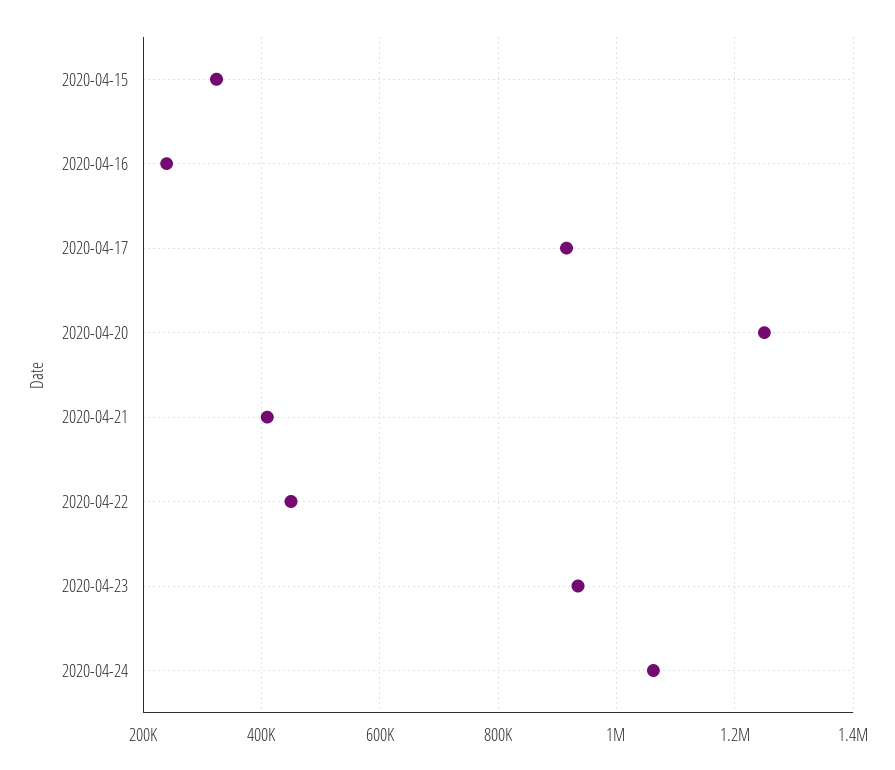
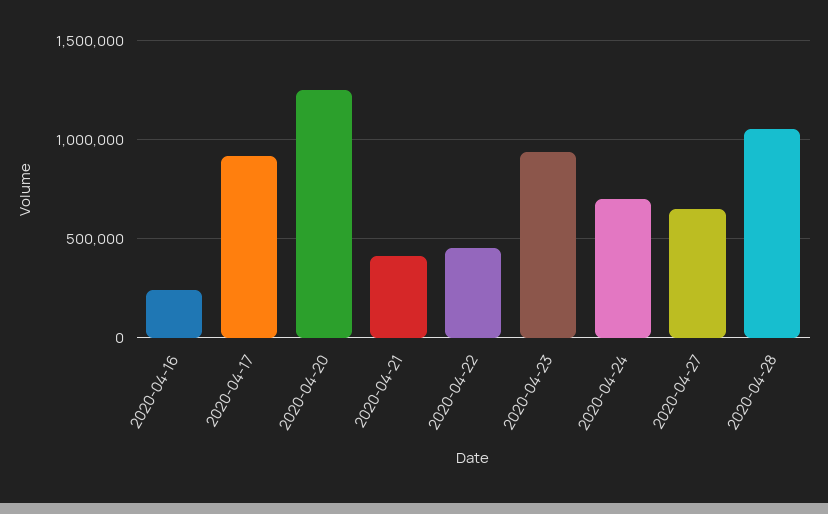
2020-04-15: 320000 -> none
2020-04-24: 1060000 -> 700000
2020-04-27: none -> 650000
2020-04-28: none -> 1050000

